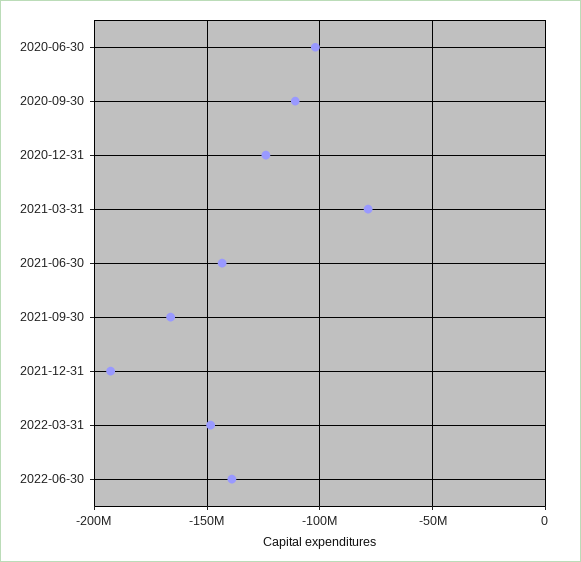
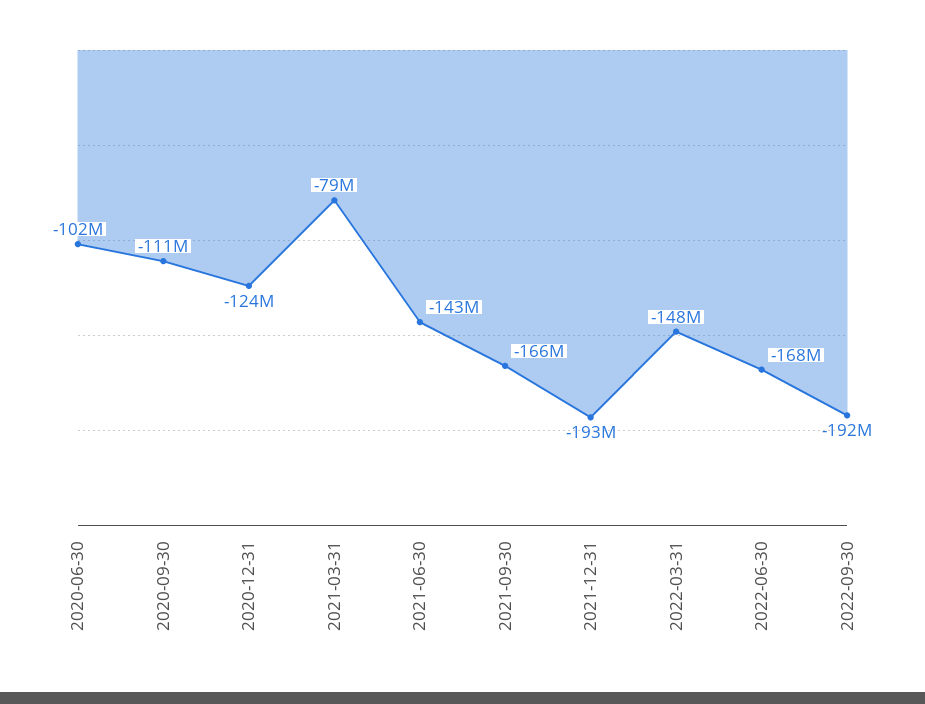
2022-06-30: -140000000 -> -168000000
2022-09-30: none -> -192000000

